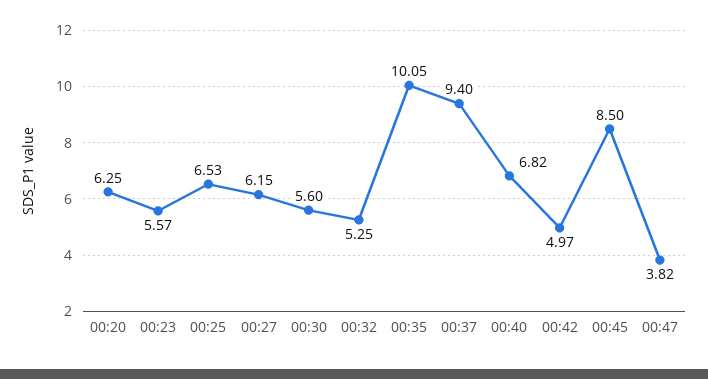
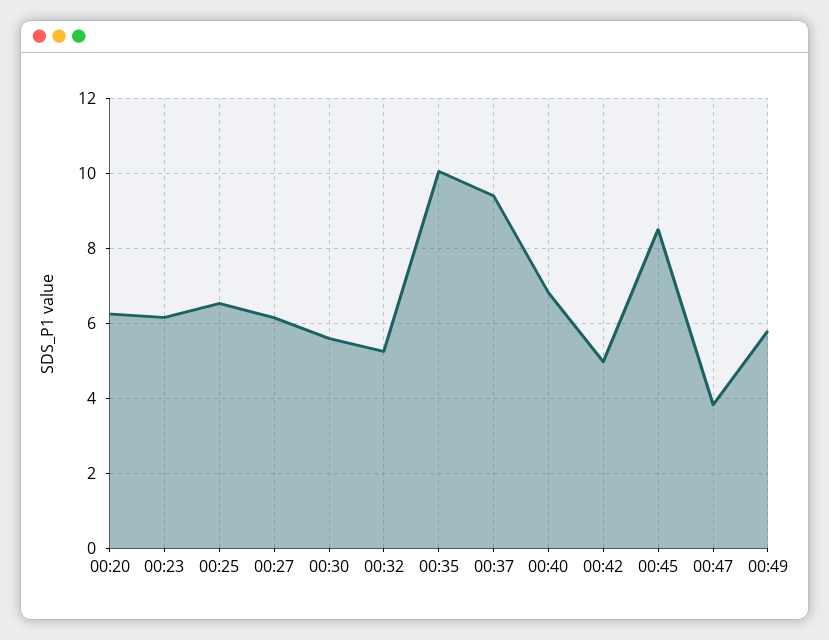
00:23: 5.57 -> 6.2
00:49: none -> 5.8

